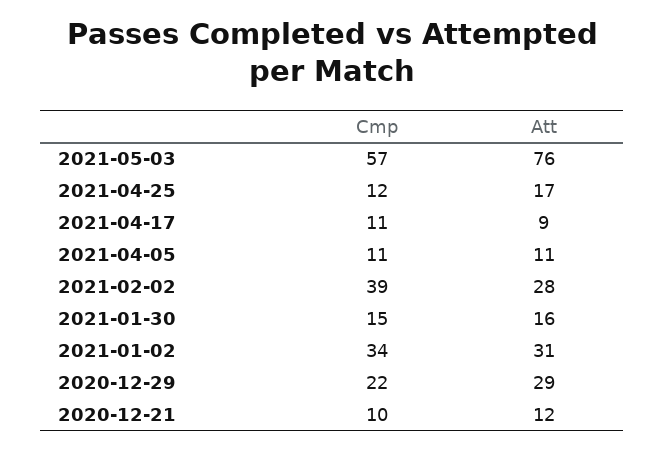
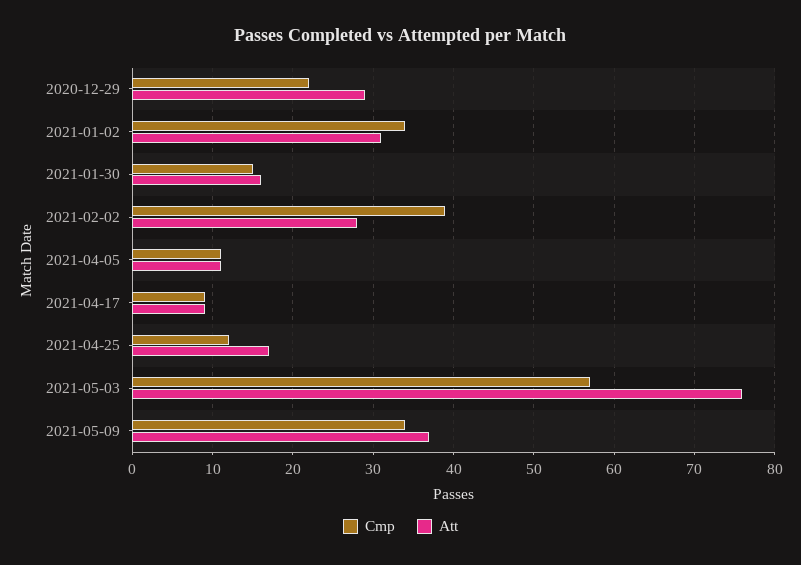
Cmp, 2021-04-17: 11 -> 9
Cmp, 2020-12-21: 10 -> none
Att, 2020-12-21: 12 -> none
Cmp, 2021-05-09: none -> 34
Att, 2021-05-09: none -> 37

